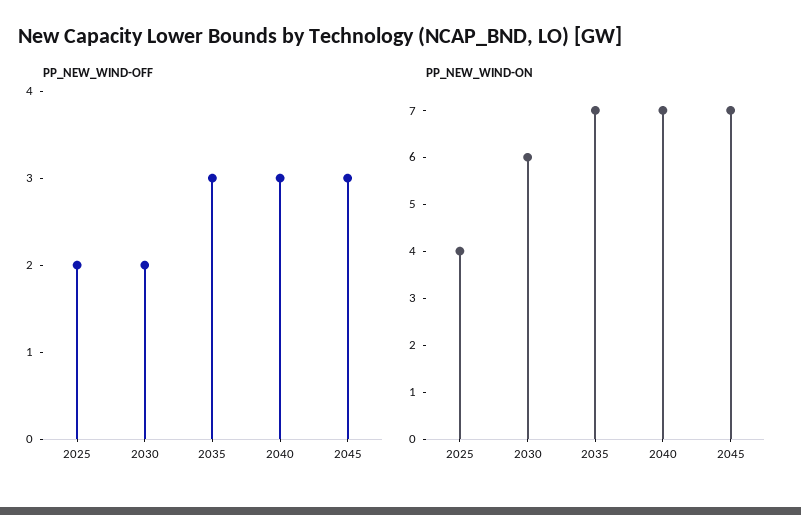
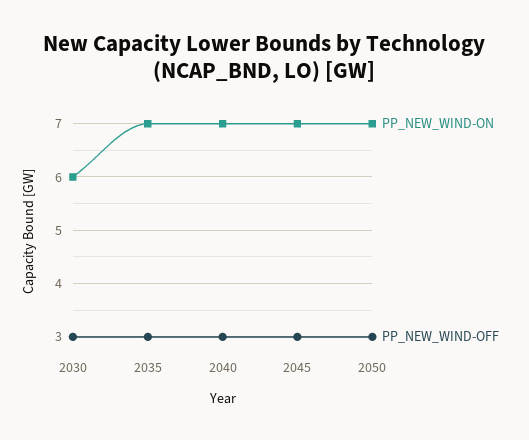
PP_NEW_WIND-OFF, 2025: 2 -> none
PP_NEW_WIND-OFF, 2030: 2 -> 3
PP_NEW_WIND-ON, 2025: 4 -> none
PP_NEW_WIND-ON, 2050: none -> 7
PP_NEW_WIND-OFF, 2050: none -> 3

